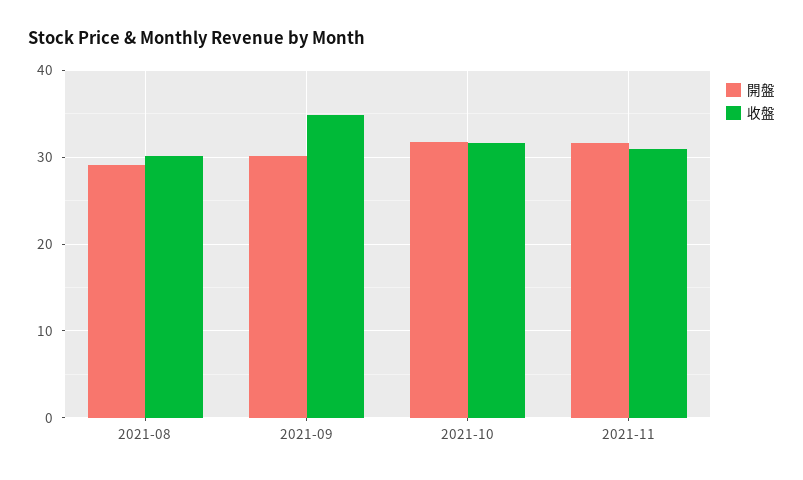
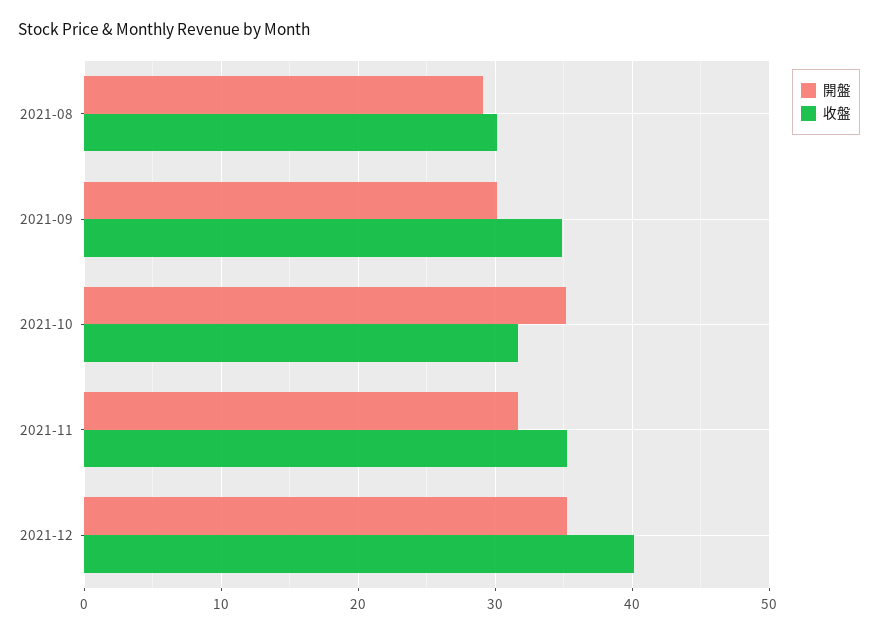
開盤, 2021-10: 32 -> 35
收盤, 2021-11: 31 -> 35
開盤, 2021-12: none -> 35
收盤, 2021-12: none -> 40

